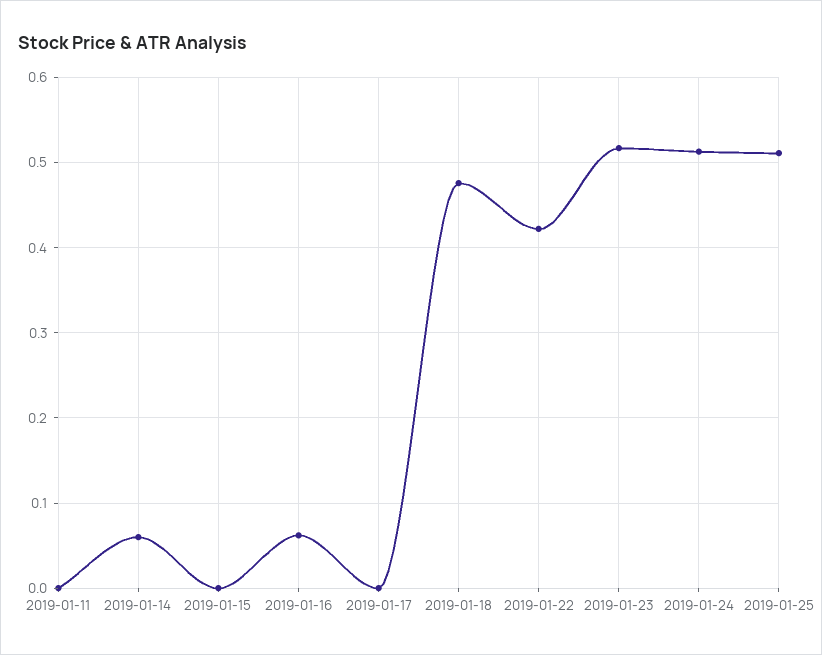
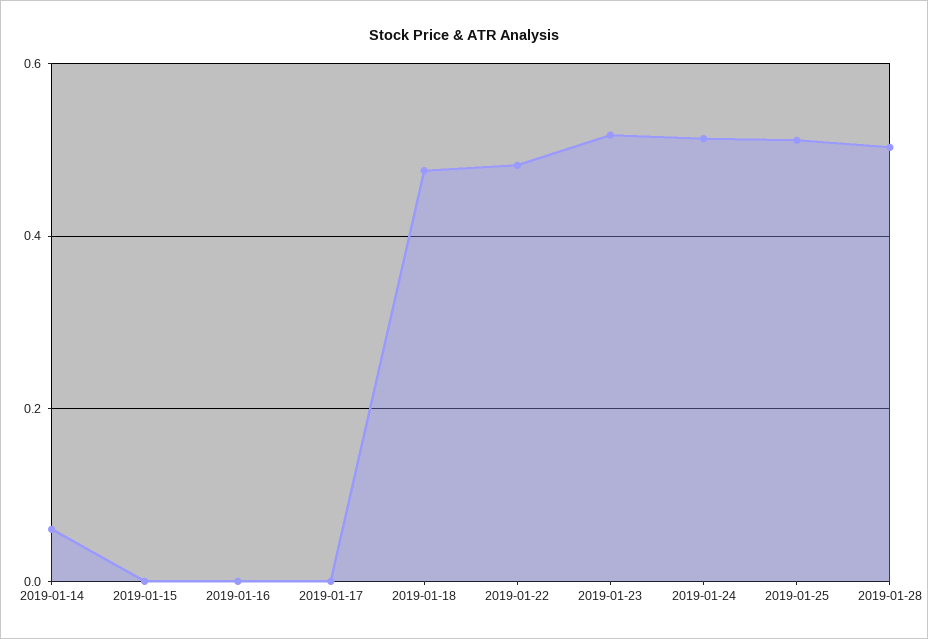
2019-01-11: 0 -> none
2019-01-16: 0.06 -> 0
2019-01-22: 0.42 -> 0.48
2019-01-28: none -> 0.5

